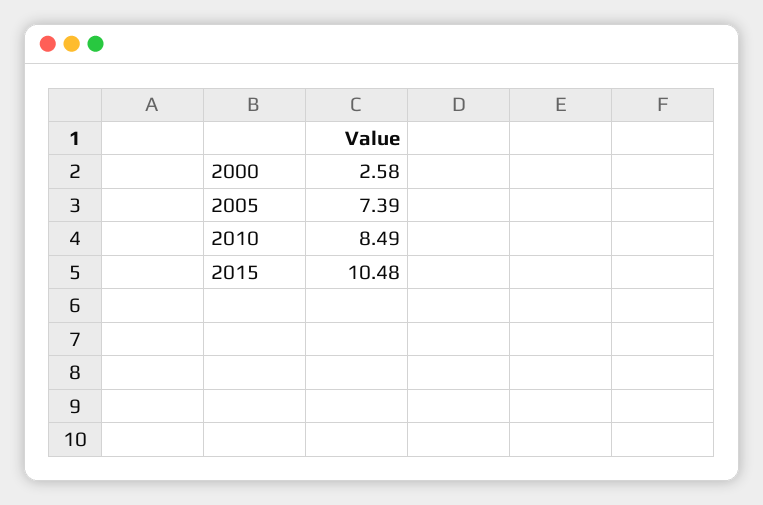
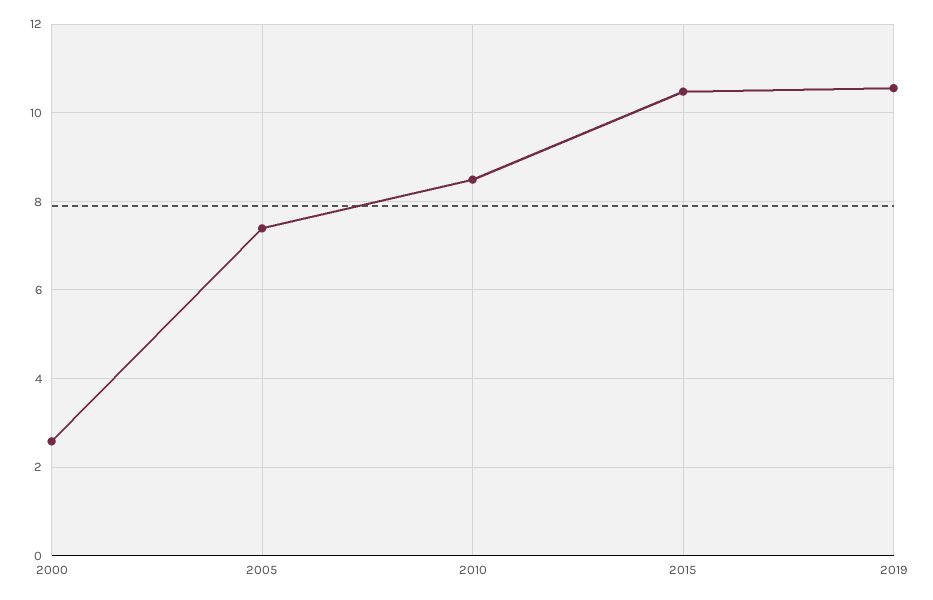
2019: none -> 10.6

